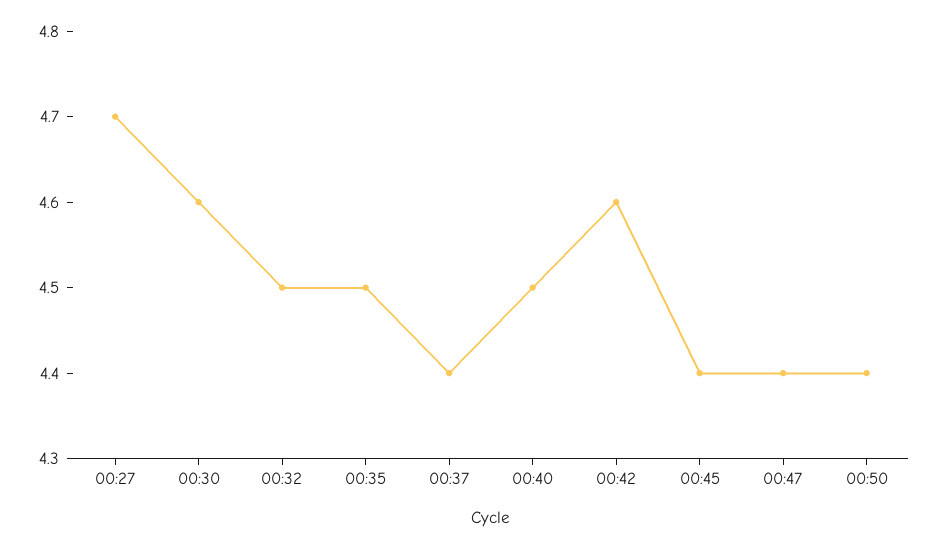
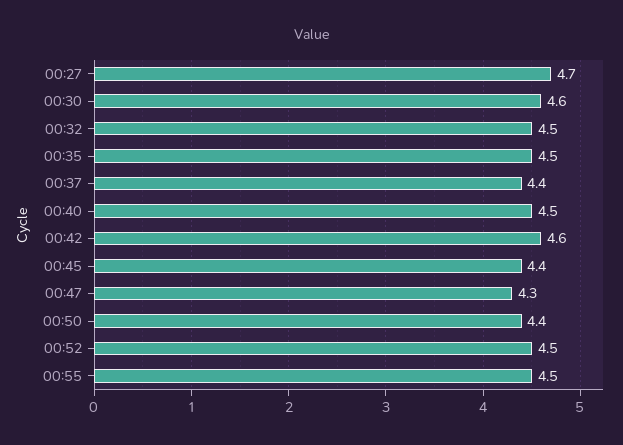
00:47: 4.4 -> 4.3
00:52: none -> 4.5
00:55: none -> 4.5

